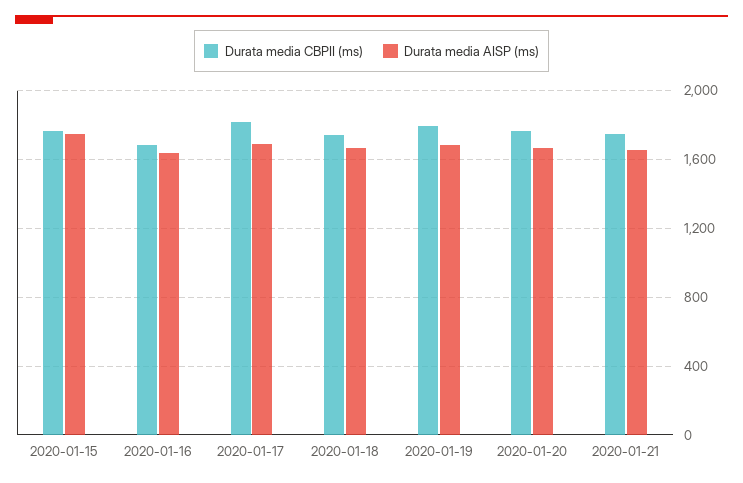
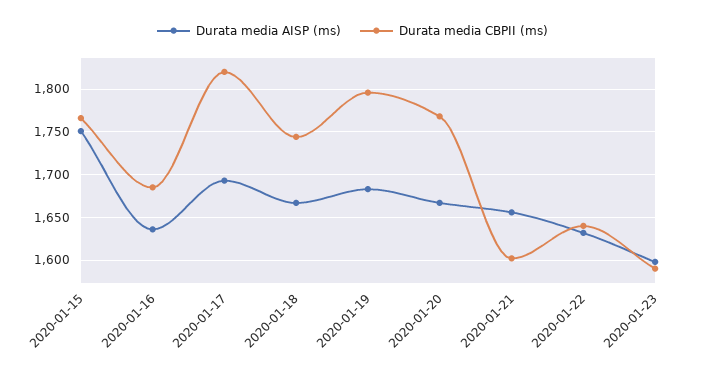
Durata media CBPII (ms), 2020-01-21: 1750 -> 1600
Durata media AISP (ms), 2020-01-22: none -> 1630
Durata media CBPII (ms), 2020-01-22: none -> 1640
Durata media AISP (ms), 2020-01-23: none -> 1600
Durata media CBPII (ms), 2020-01-23: none -> 1590

